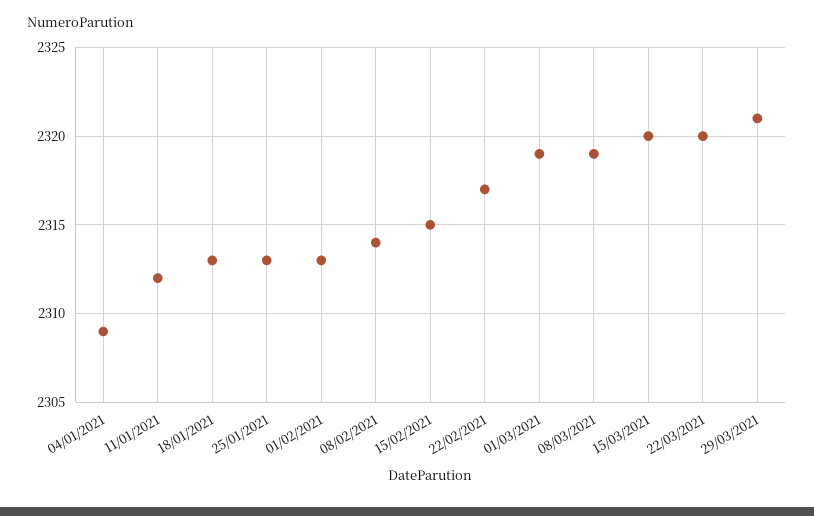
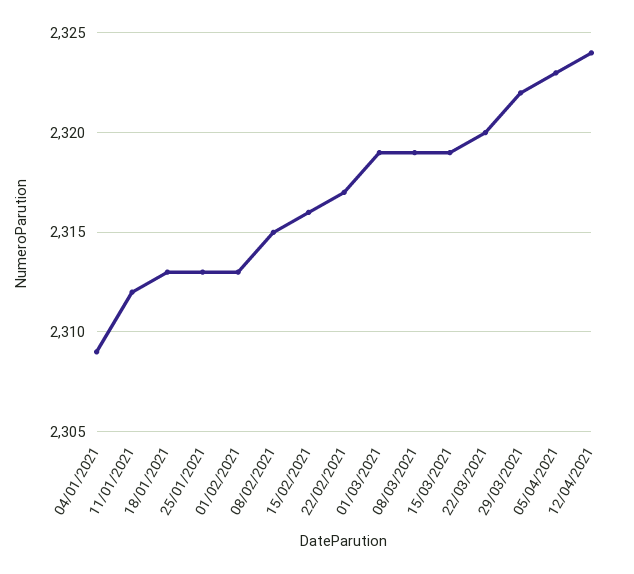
08/02/2021: 2314 -> 2315
15/02/2021: 2315 -> 2316
15/03/2021: 2320 -> 2319
29/03/2021: 2321 -> 2322
05/04/2021: none -> 2323
12/04/2021: none -> 2324

